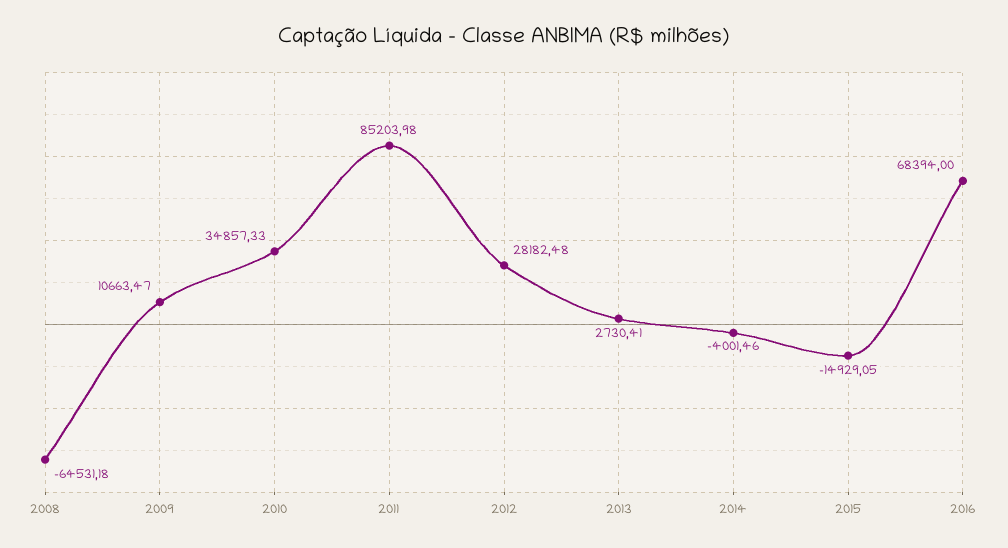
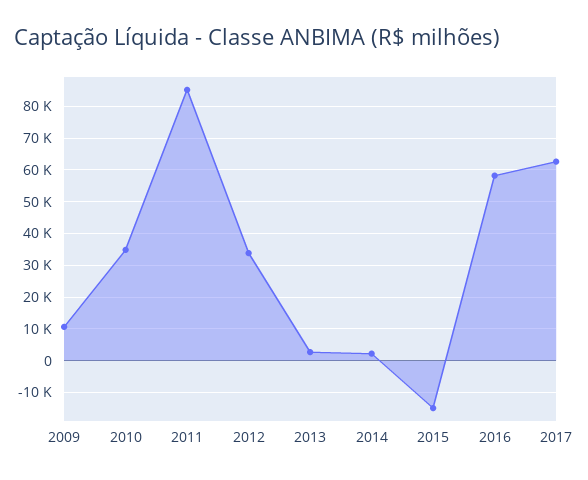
2008: -64531.18 -> none
2012: 28182.48 -> 34000
2014: -4001.46 -> 2000
2016: 68394 -> 58000
2017: none -> 62000

